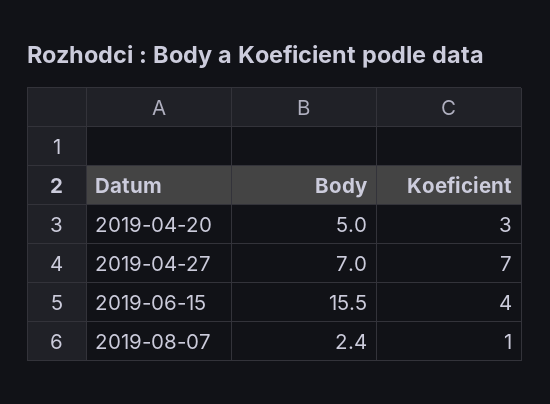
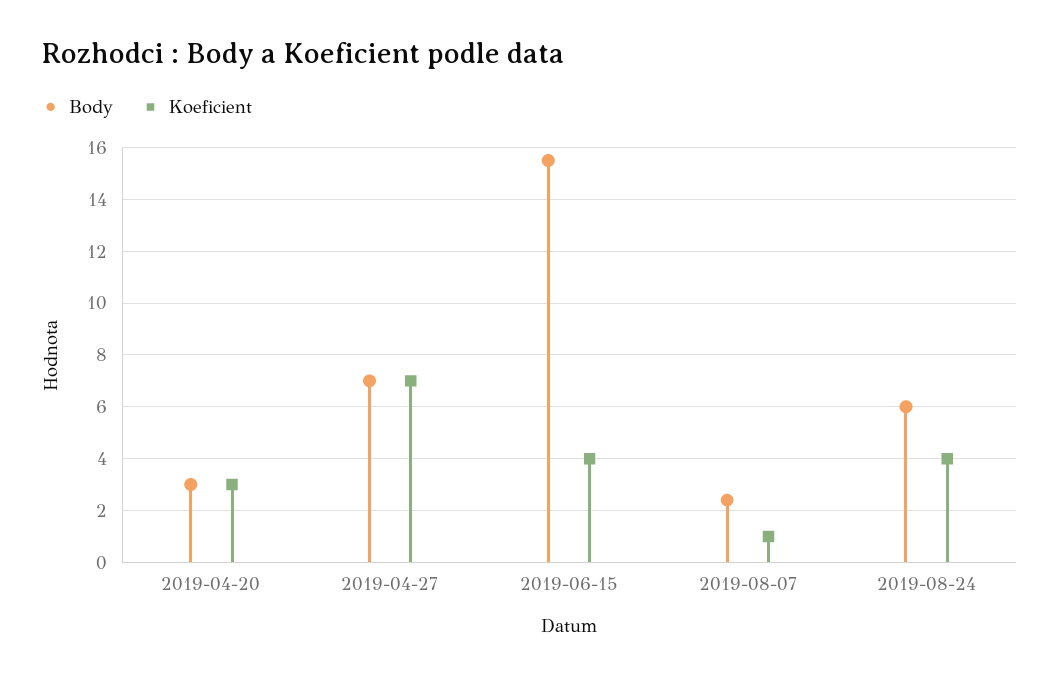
Body, 2019-04-20: 5 -> 3
Body, 2019-08-24: none -> 6
Koeficient, 2019-08-24: none -> 4

